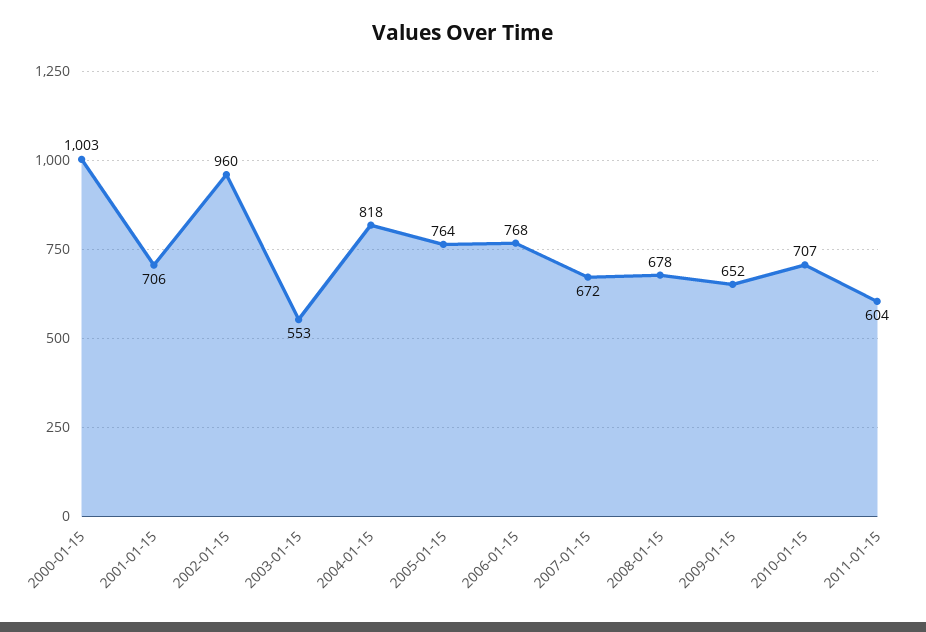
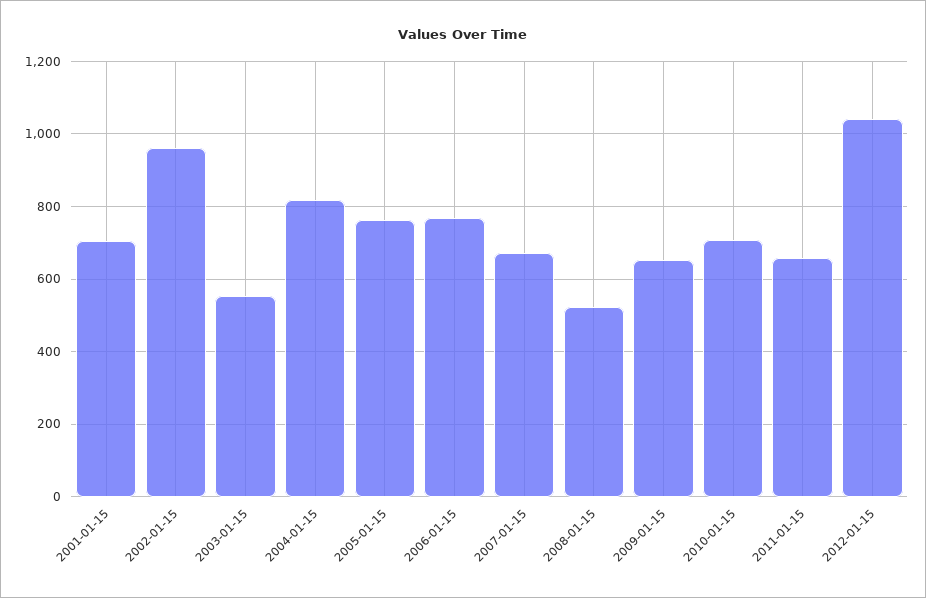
2000-01-15: 1003 -> none
2008-01-15: 678 -> 520
2011-01-15: 604 -> 660
2012-01-15: none -> 1040

